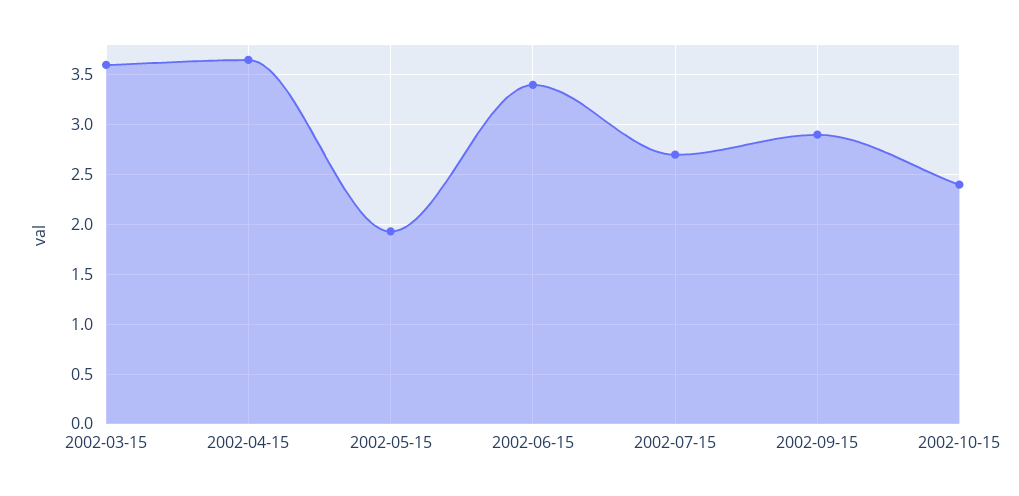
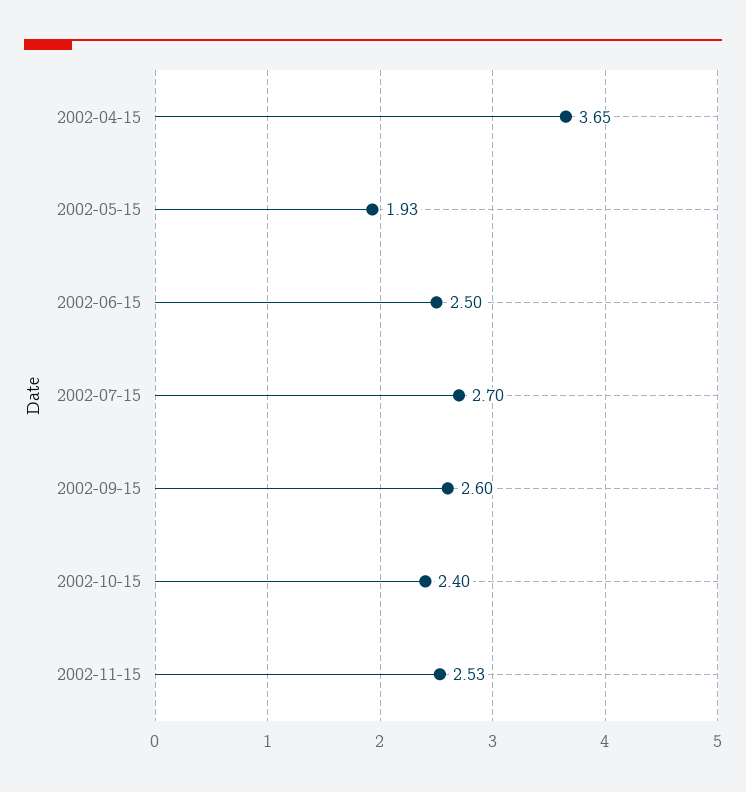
2002-03-15: 3.6 -> none
2002-06-15: 3.4 -> 2.5
2002-09-15: 2.9 -> 2.6
2002-11-15: none -> 2.53

